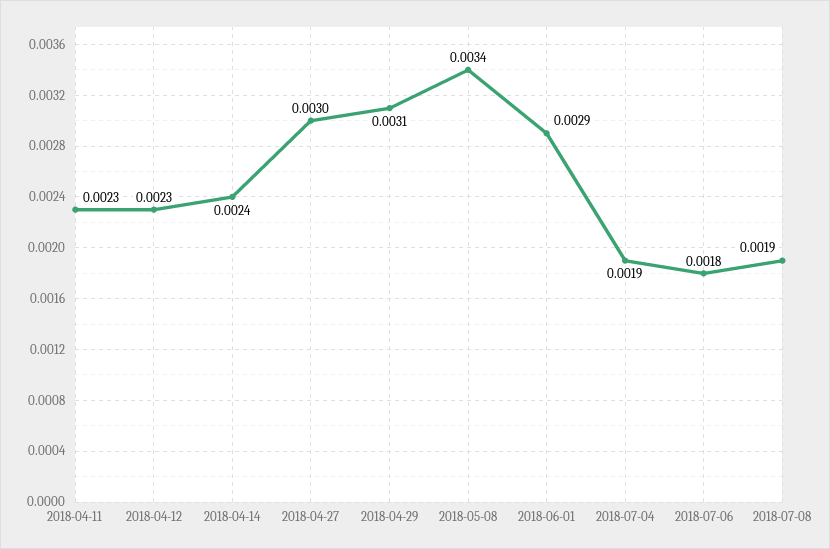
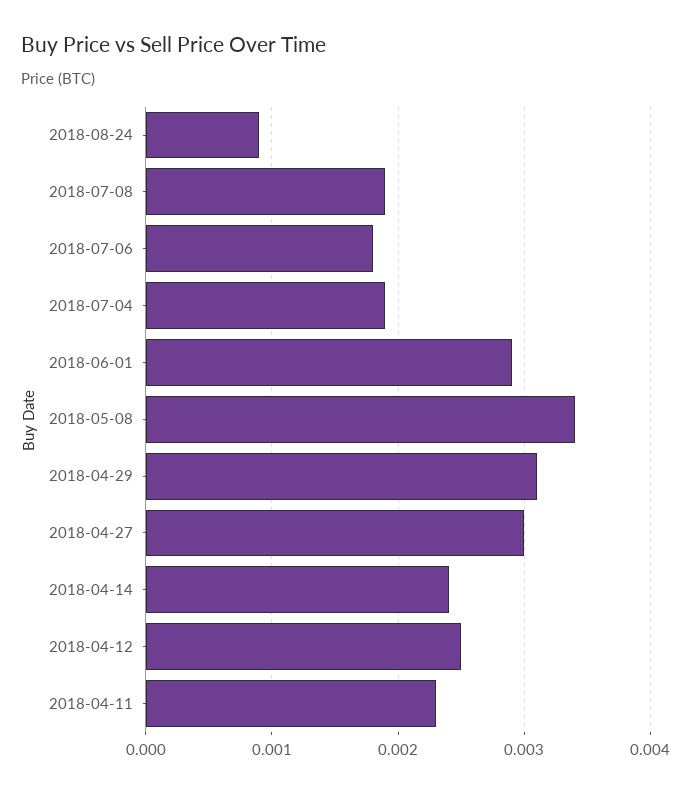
2018-04-12: 0.0023 -> 0.0025
2018-08-24: none -> 0.0009

